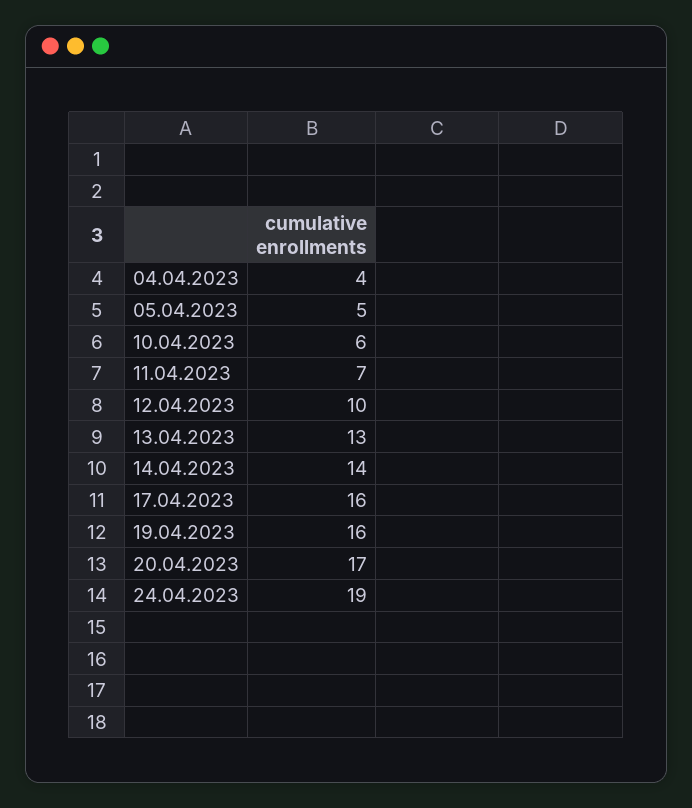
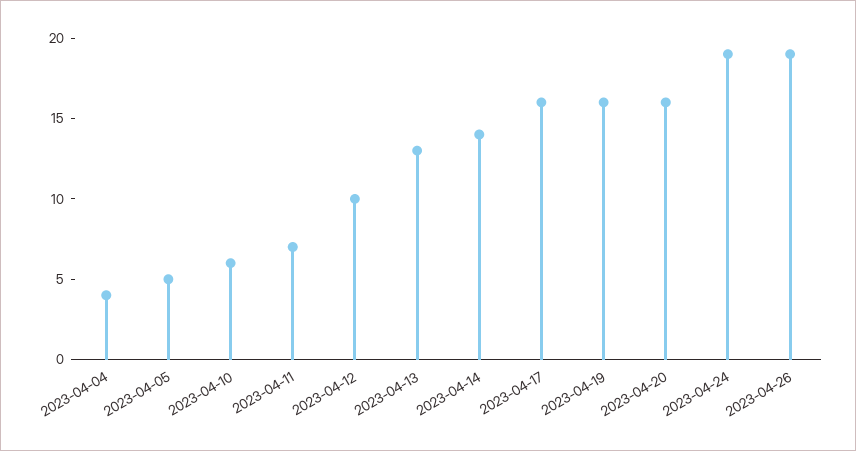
20.04.2023: 17 -> 16
2023-04-26: none -> 19

